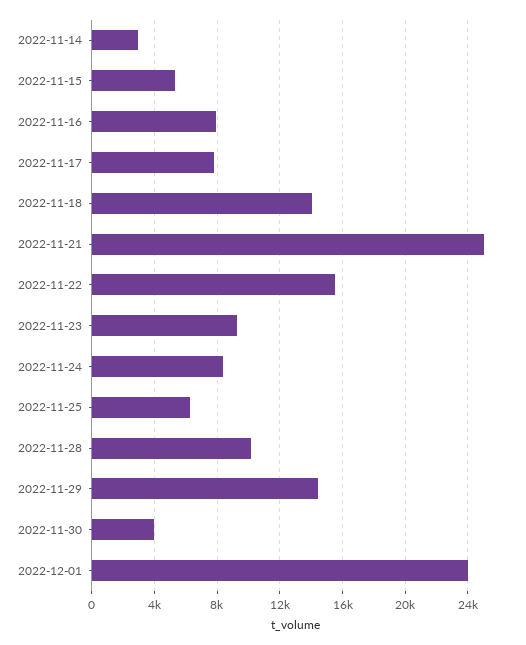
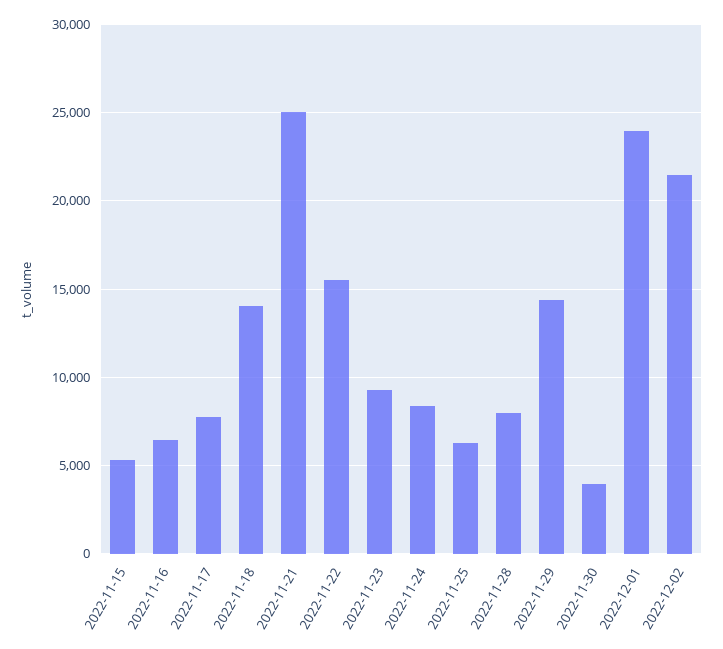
2022-11-14: 3000 -> none
2022-11-16: 8000 -> 6500
2022-11-28: 10000 -> 8000
2022-12-02: none -> 21500

